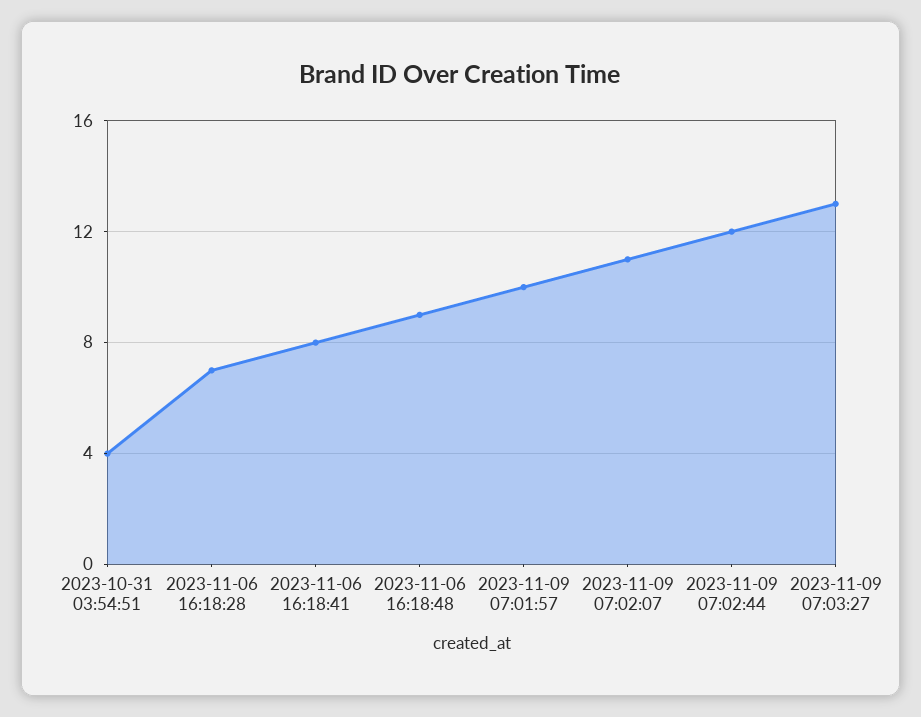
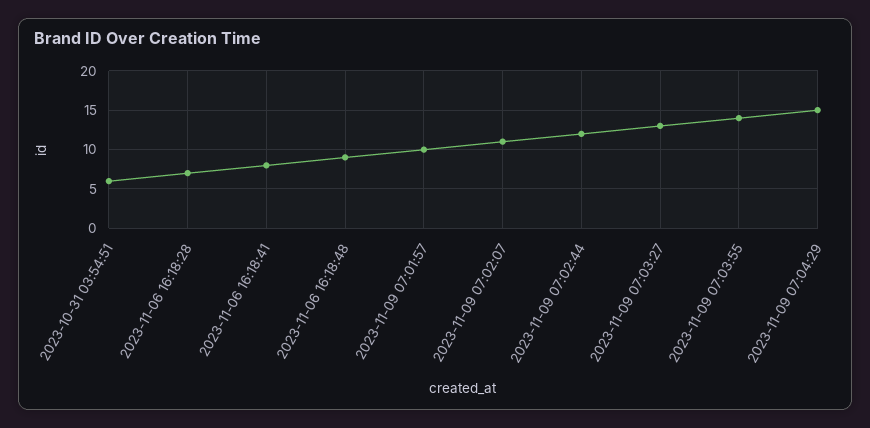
2023-10-31 03:54:51: 4 -> 6
2023-11-09 07:03:55: none -> 14
2023-11-09 07:04:29: none -> 15

